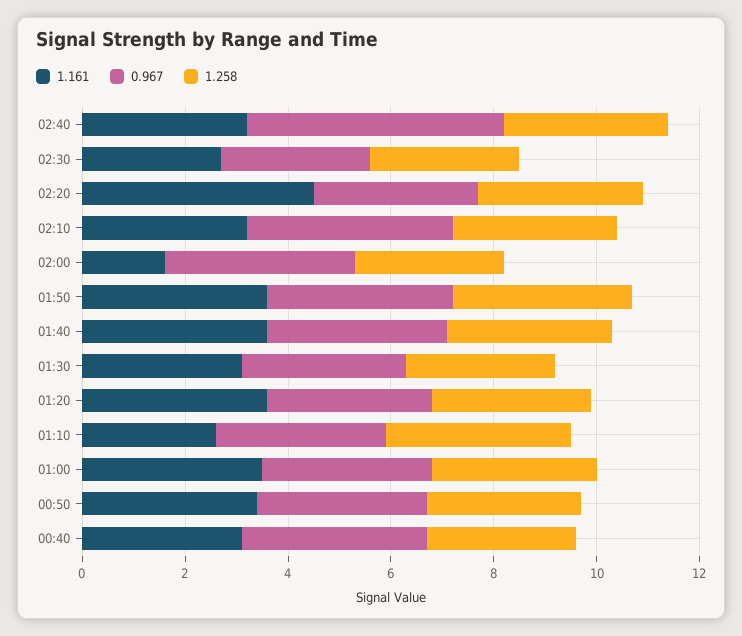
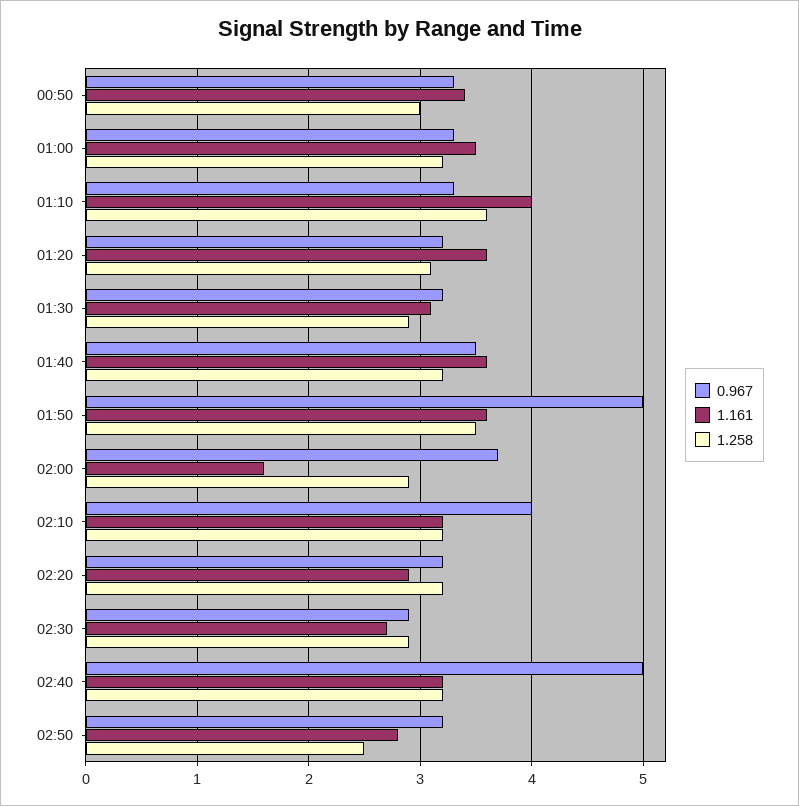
1.161, 02:20: 4.5 -> 2.9
0.967, 01:50: 3.5 -> 5
1.161, 01:10: 2.5 -> 4
1.161, 00:40: 3 -> none
0.967, 00:40: 3.5 -> none
1.258, 00:40: 3 -> none
0.967, 02:50: none -> 3.2
1.161, 02:50: none -> 2.8
1.258, 02:50: none -> 2.5

